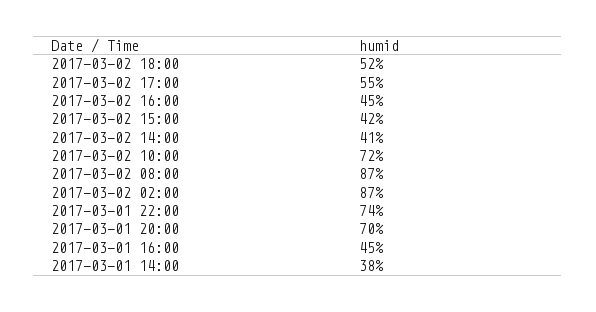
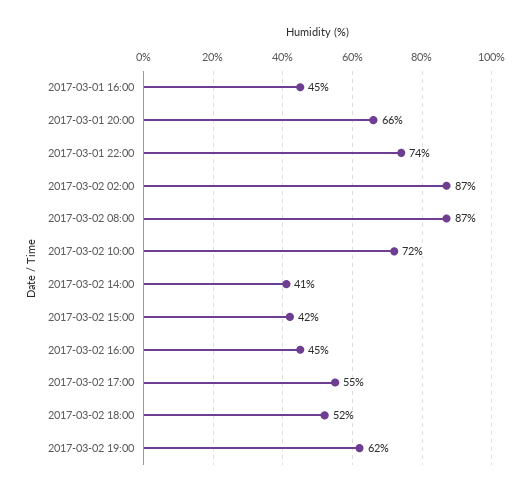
2017-03-01 20:00: 70 -> 66
2017-03-01 14:00: 38 -> none
2017-03-02 19:00: none -> 62

